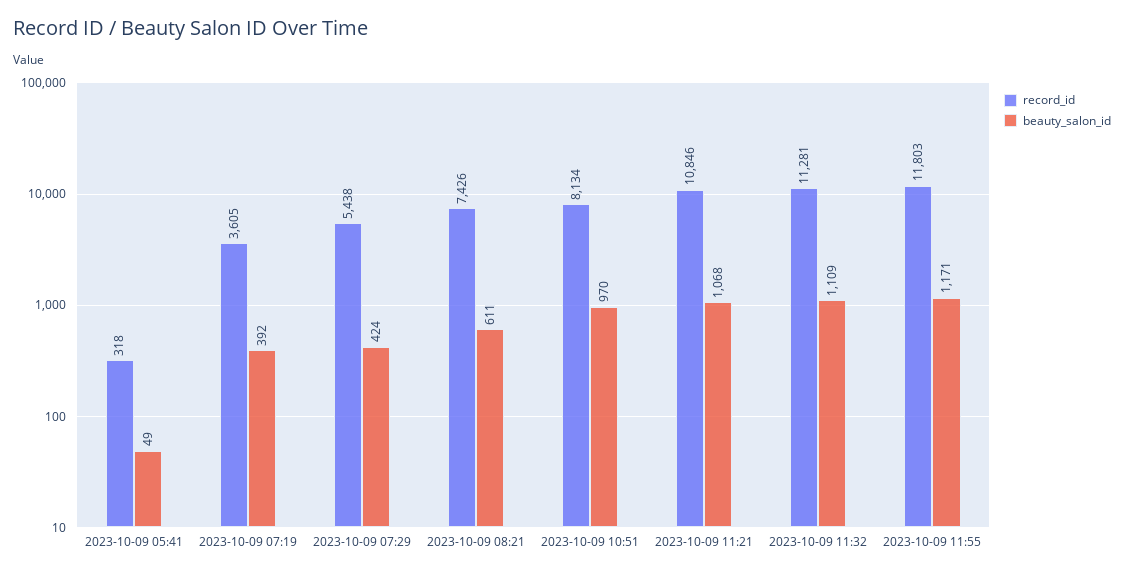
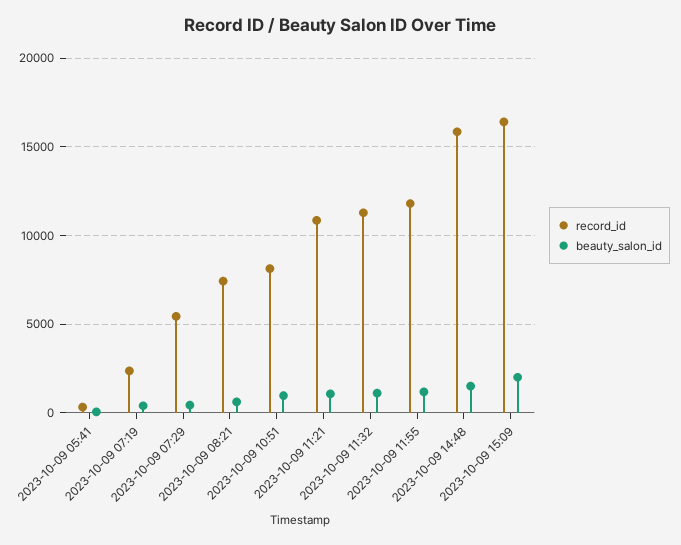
record_id, 2023-10-09 07:19: 3605 -> 2500
record_id, 2023-10-09 14:48: none -> 16000
beauty_salon_id, 2023-10-09 14:48: none -> 1500
record_id, 2023-10-09 15:09: none -> 16500
beauty_salon_id, 2023-10-09 15:09: none -> 2000

